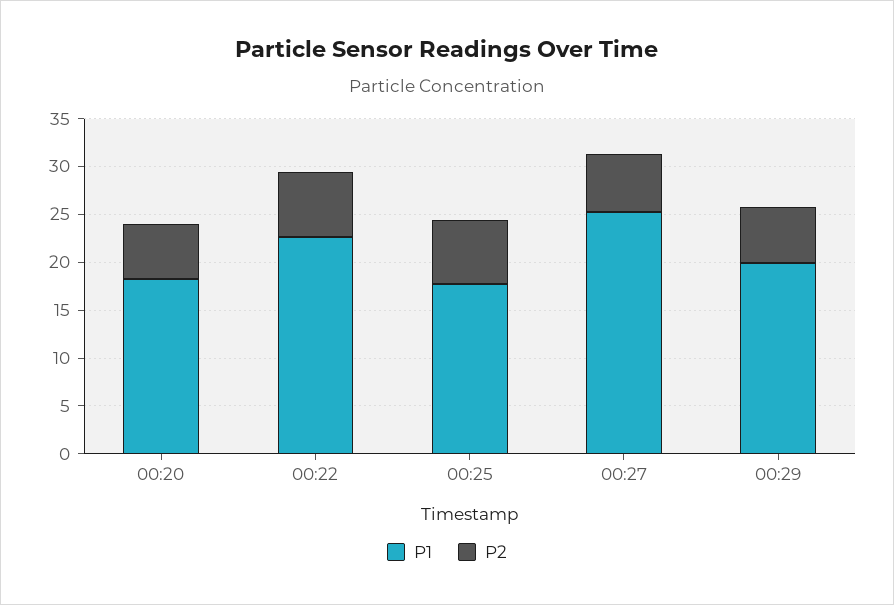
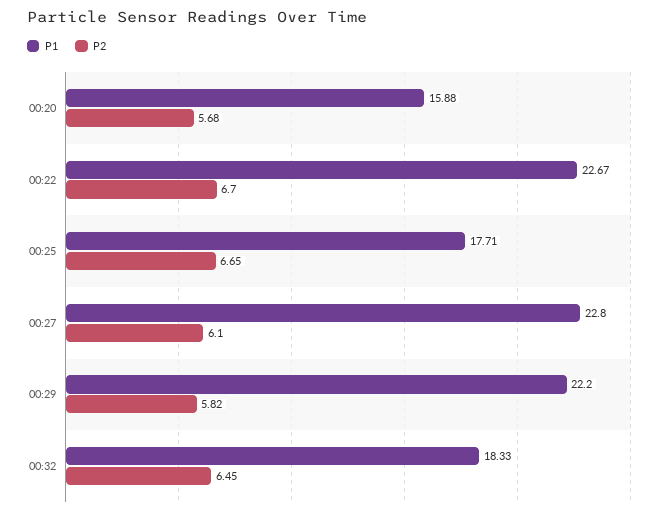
P1, 00:20: 18 -> 15.88
P1, 00:27: 25 -> 22.8
P1, 00:29: 20 -> 22.2
P1, 00:32: none -> 18.33
P2, 00:32: none -> 6.45

